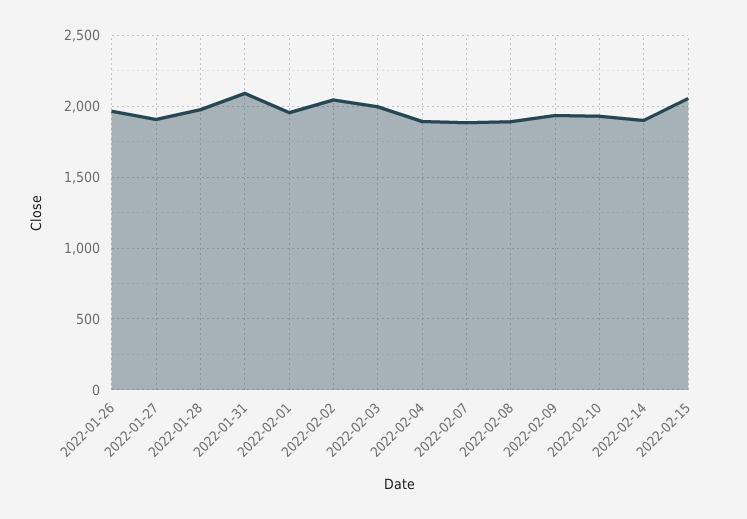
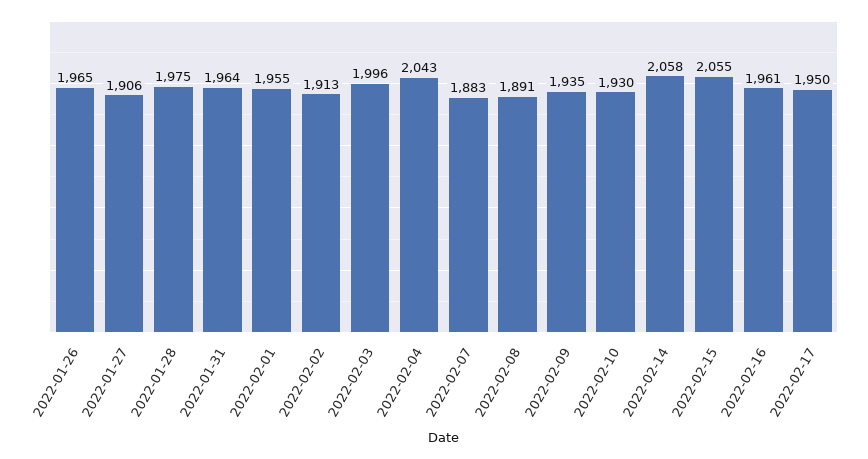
2022-01-31: 2100 -> 1964
2022-02-02: 2050 -> 1913
2022-02-04: 1900 -> 2043
2022-02-14: 1900 -> 2058
2022-02-16: none -> 1961
2022-02-17: none -> 1950

